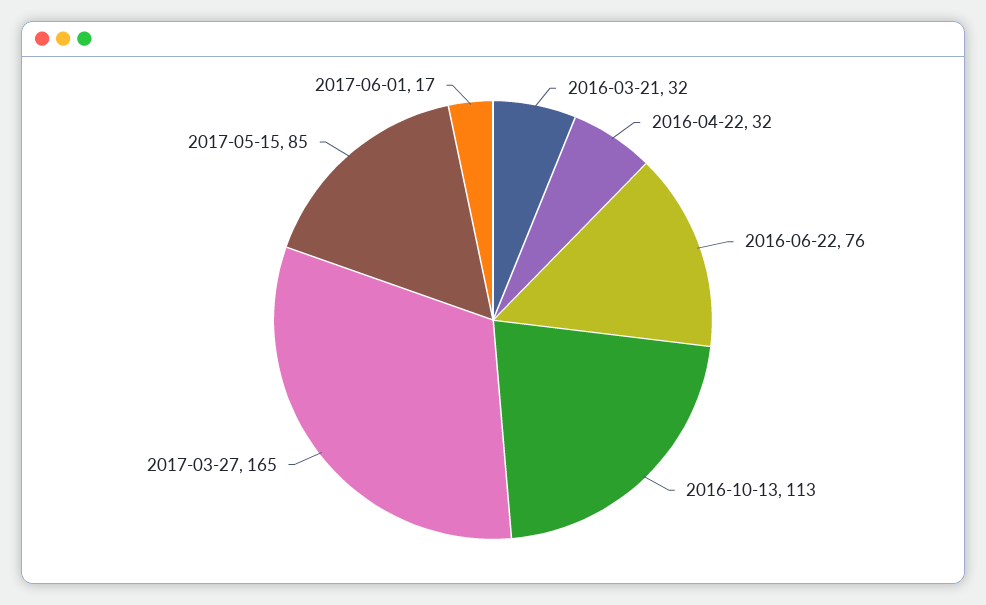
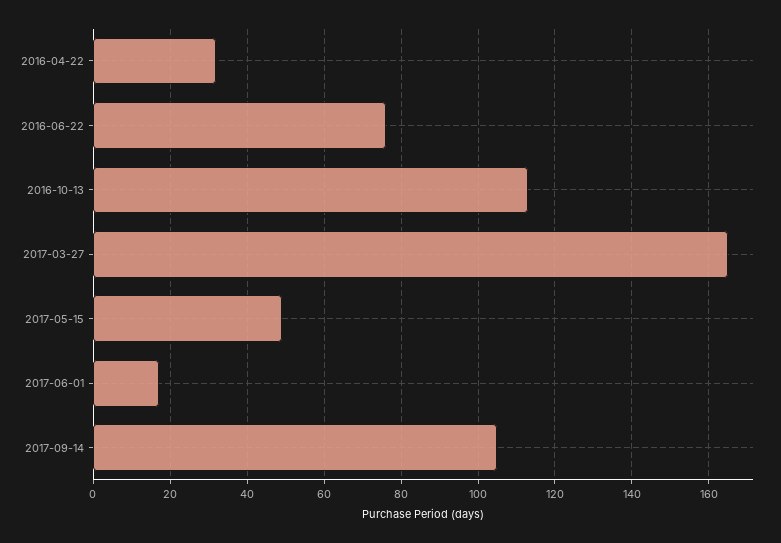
2016-03-21: 32 -> none
2017-05-15: 85 -> 50
2017-09-14: none -> 105

